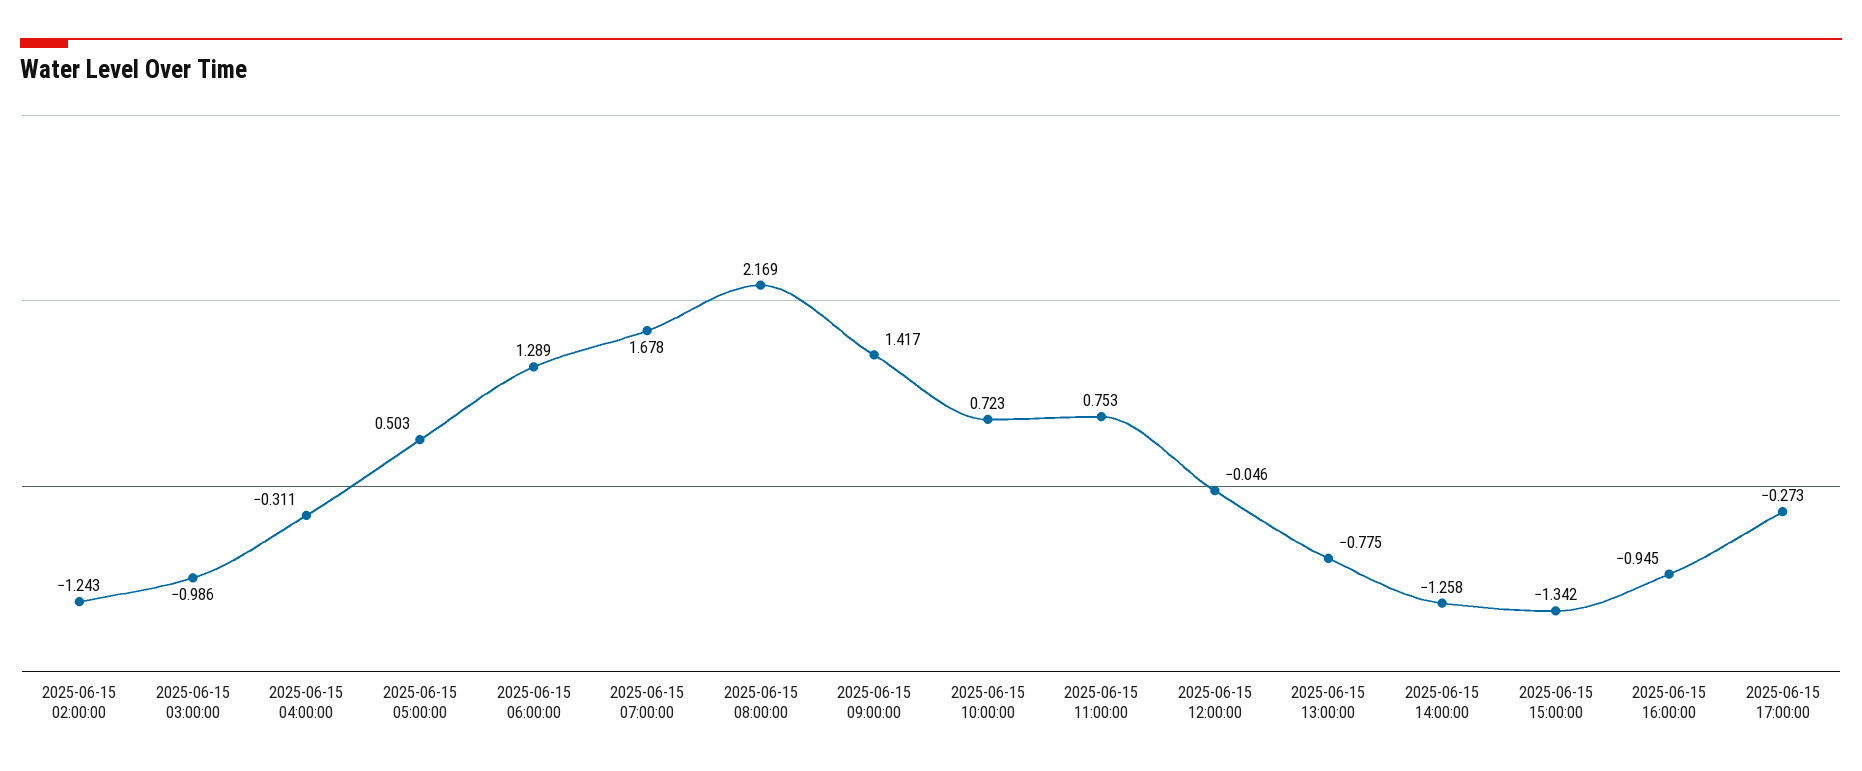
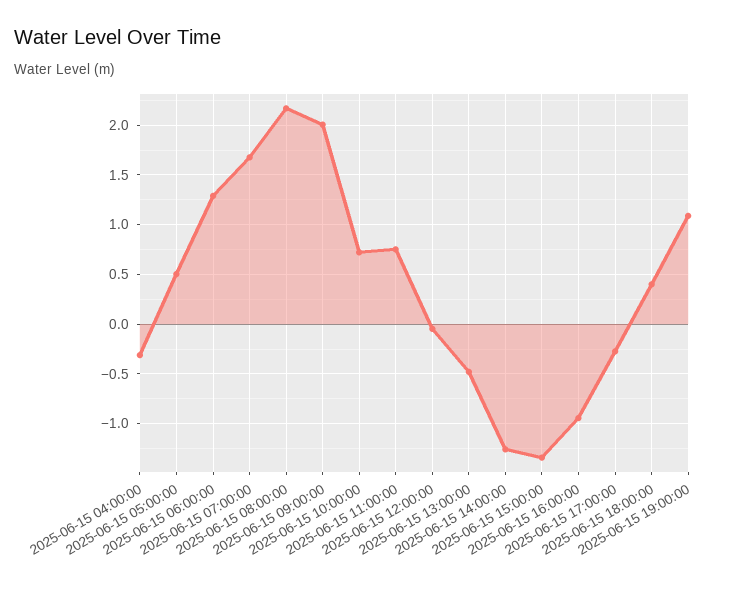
2025-06-15 02:00:00: -1.243 -> none
2025-06-15 03:00:00: -0.986 -> none
2025-06-15 09:00:00: 1.417 -> 2
2025-06-15 13:00:00: -0.775 -> -0.5
2025-06-15 18:00:00: none -> 0.4
2025-06-15 19:00:00: none -> 1.1

